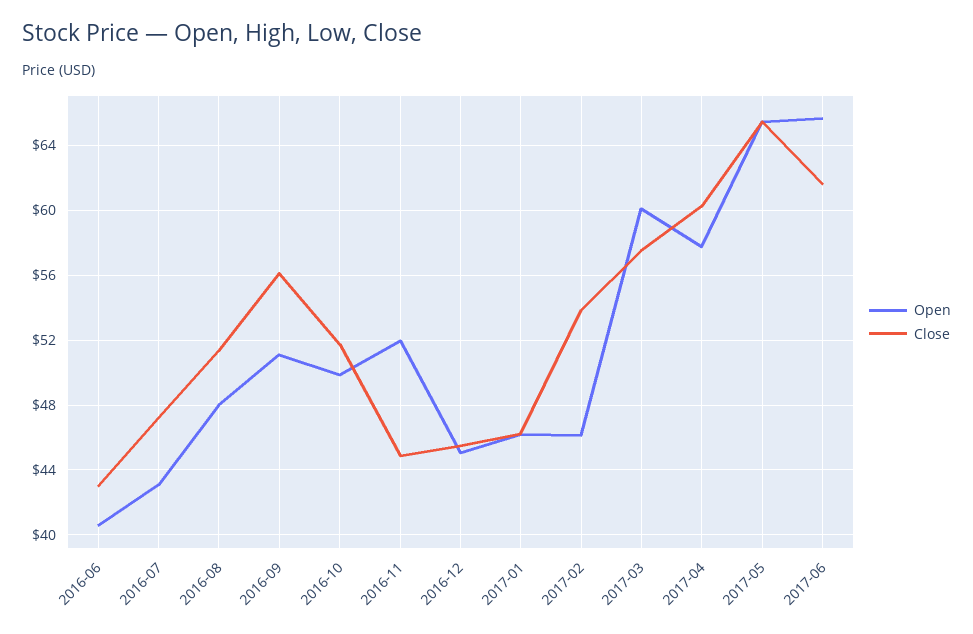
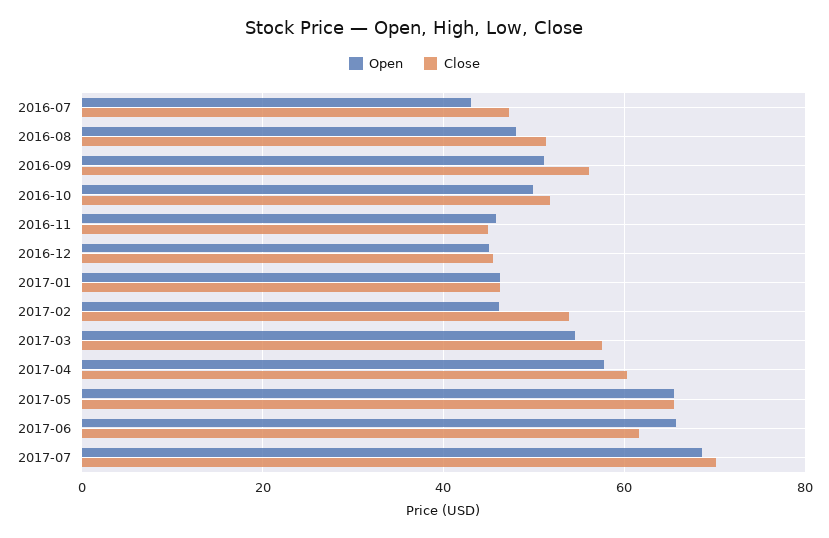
Open, 2016-06: 40.5 -> none
Close, 2016-06: 43 -> none
Open, 2016-11: 52 -> 46
Open, 2017-03: 60 -> 54
Open, 2017-07: none -> 68
Close, 2017-07: none -> 70

